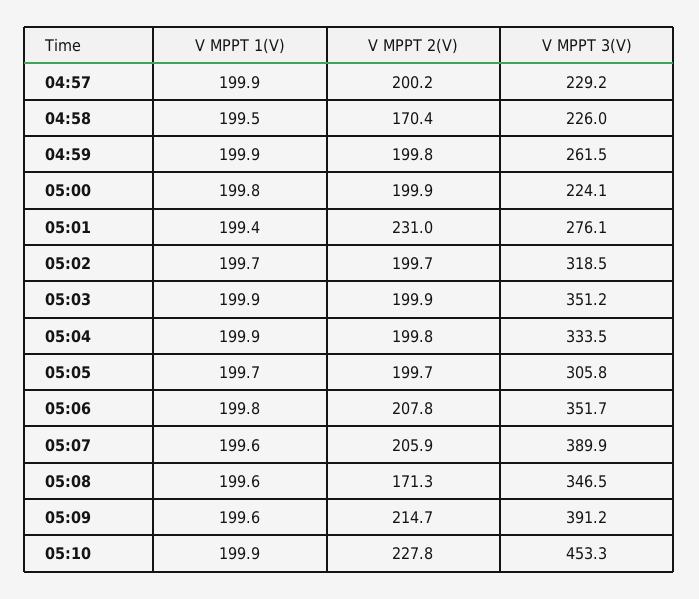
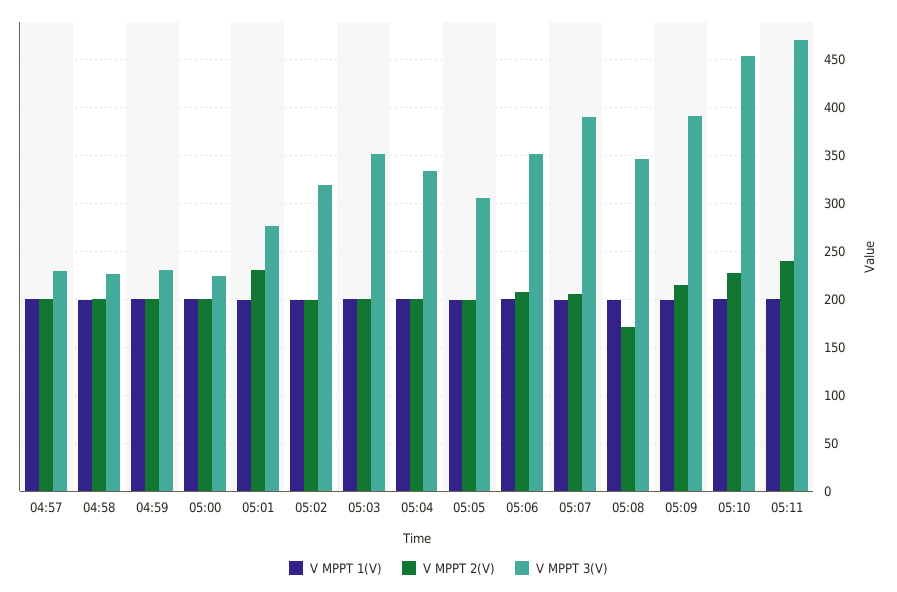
V MPPT 2(V), 04:58: 170.4 -> 200
V MPPT 3(V), 04:59: 261.5 -> 230
V MPPT 1(V), 05:11: none -> 200
V MPPT 2(V), 05:11: none -> 240
V MPPT 3(V), 05:11: none -> 470

